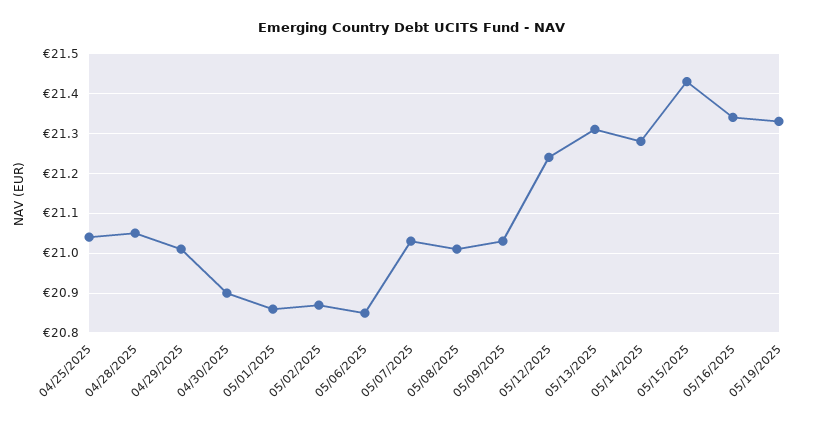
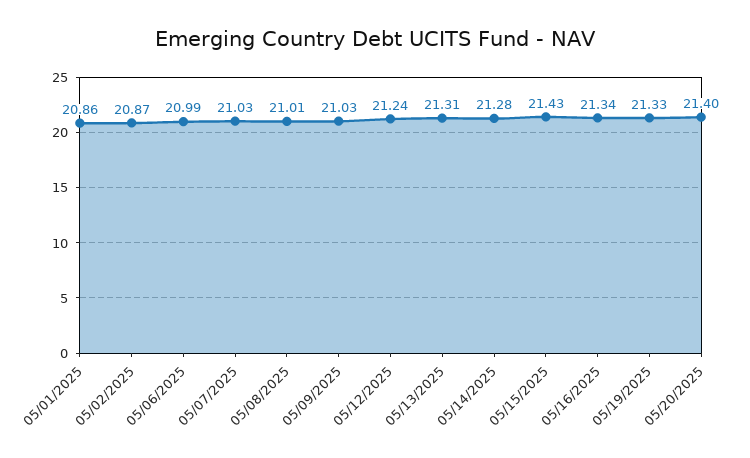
04/25/2025: 21.05 -> none
04/28/2025: 21.05 -> none
04/29/2025: 21 -> none
04/30/2025: 20.9 -> none
05/06/2025: 20.85 -> 20.99
05/20/2025: none -> 21.4

